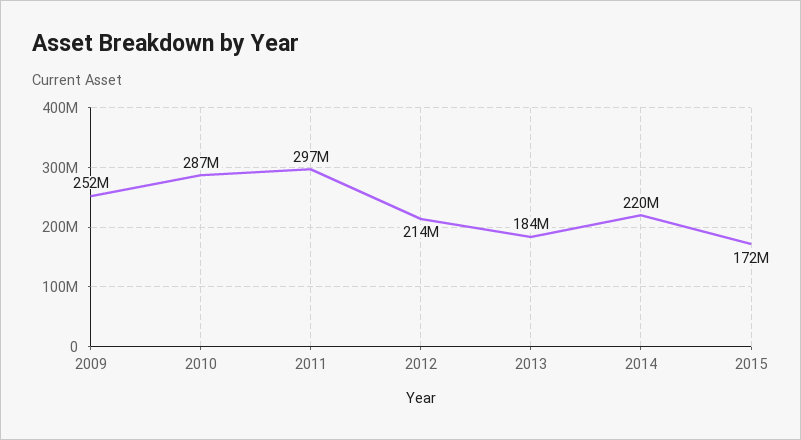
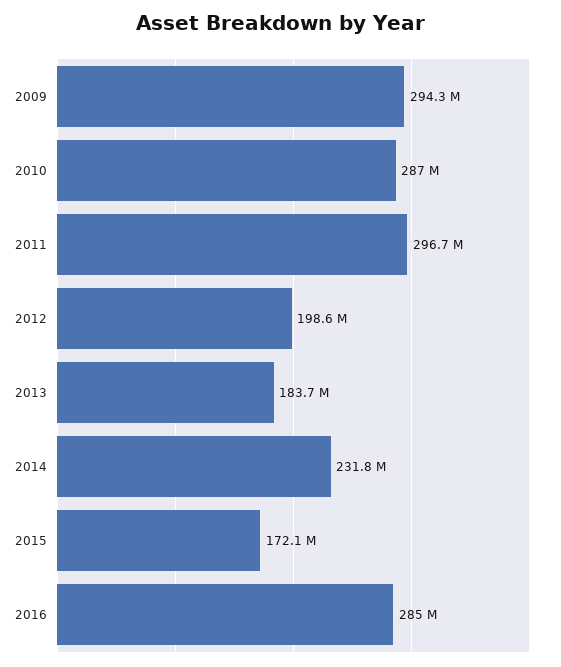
2009: 252000000 -> 294300000
2012: 214000000 -> 198600000
2014: 220000000 -> 231800000
2016: none -> 285000000

